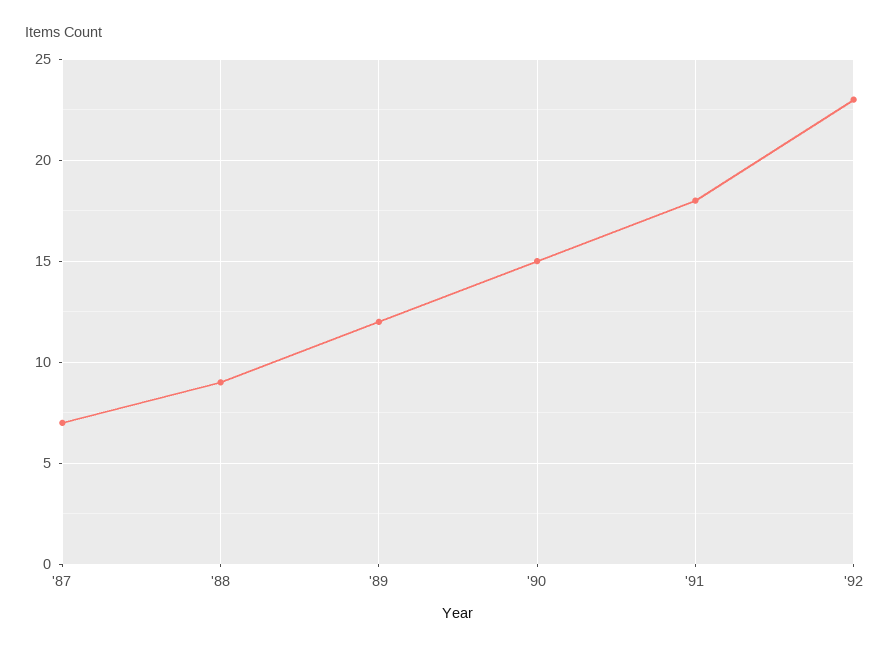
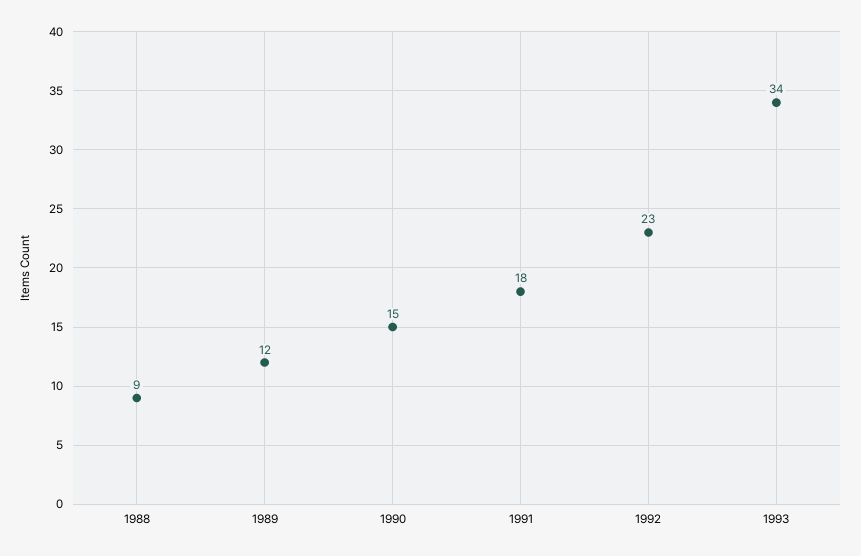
'87: 7 -> none
1993: none -> 34

